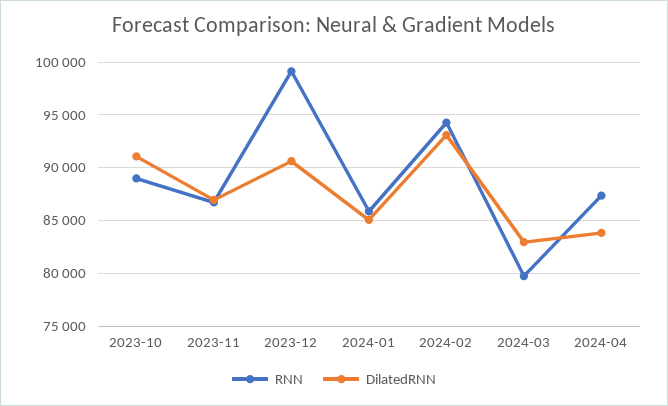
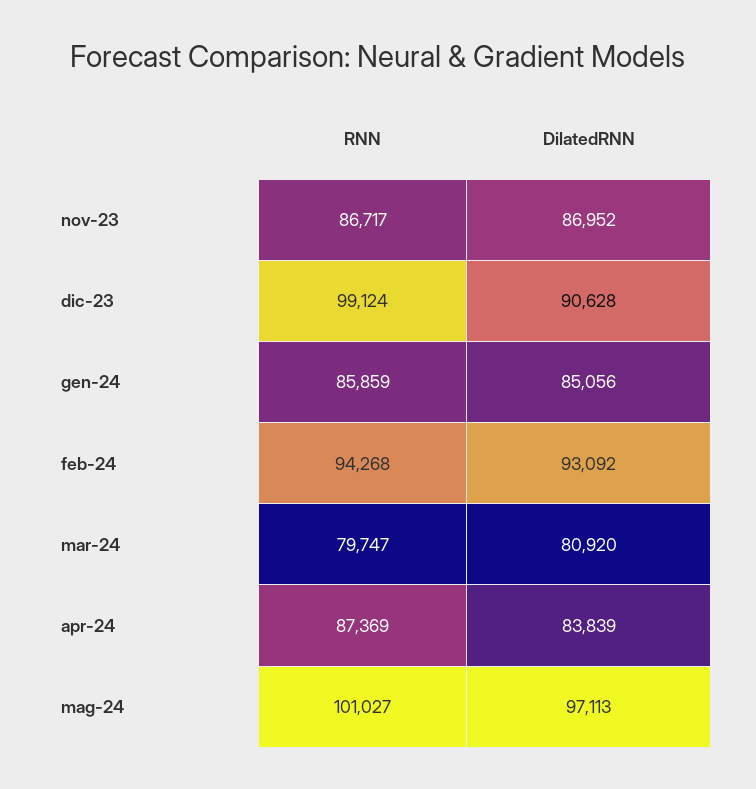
RNN, 2023-10: 89000 -> none
DilatedRNN, 2023-10: 91000 -> none
DilatedRNN, 2024-03: 83000 -> 80920
RNN, mag-24: none -> 101027
DilatedRNN, mag-24: none -> 97113

